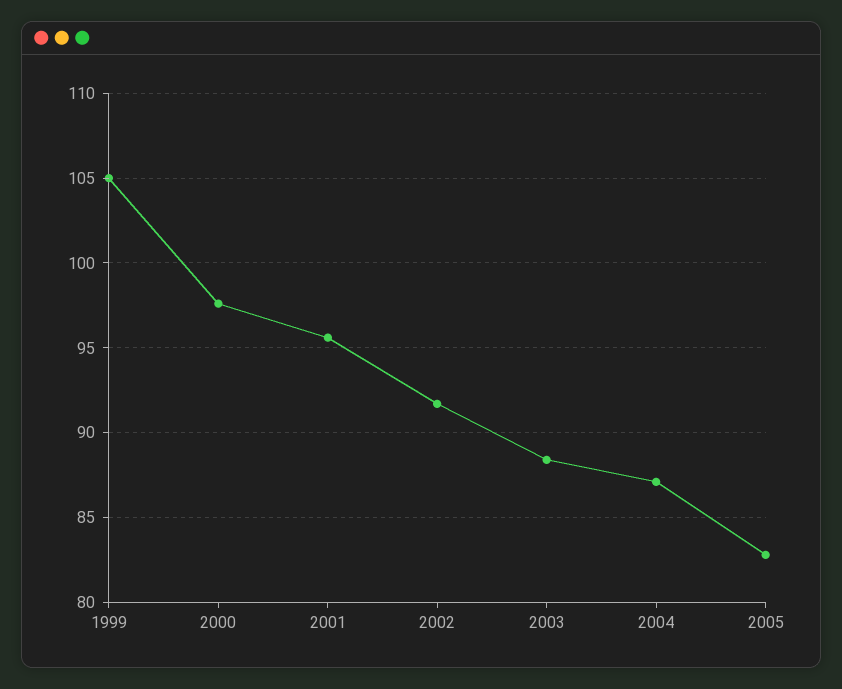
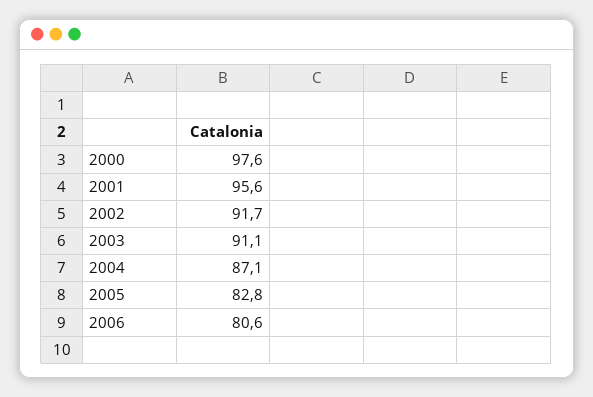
1999: 105 -> none
2003: 88.5 -> 91.1
2006: none -> 80.6

